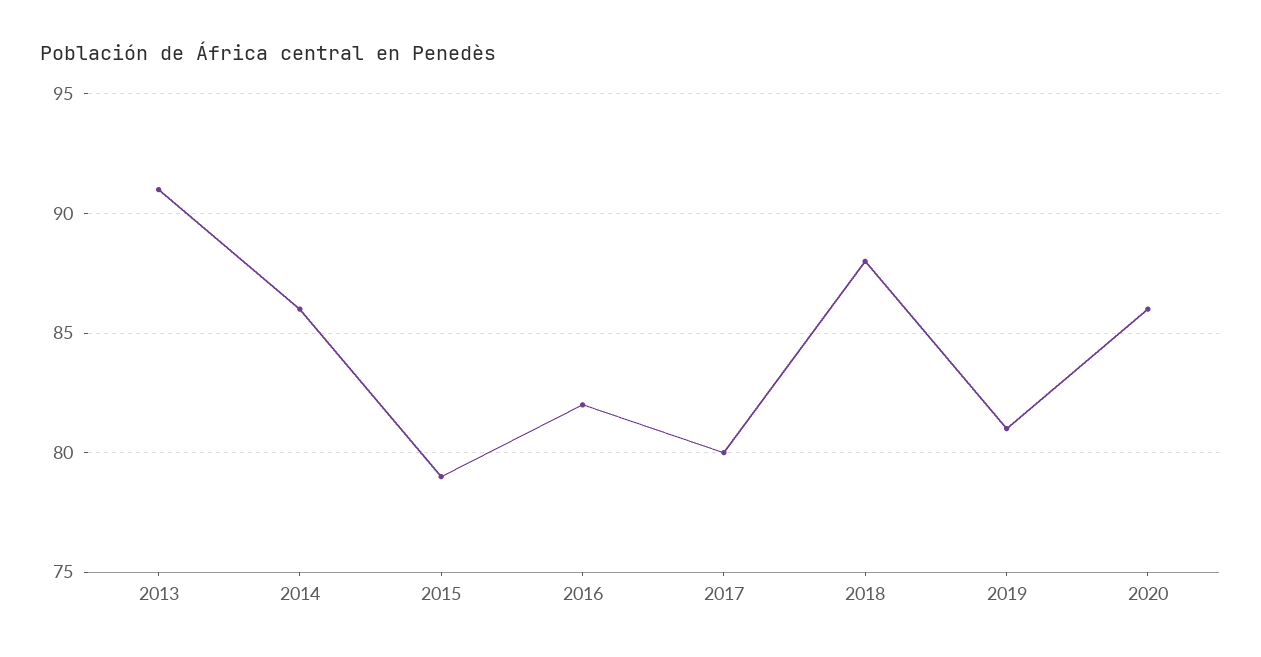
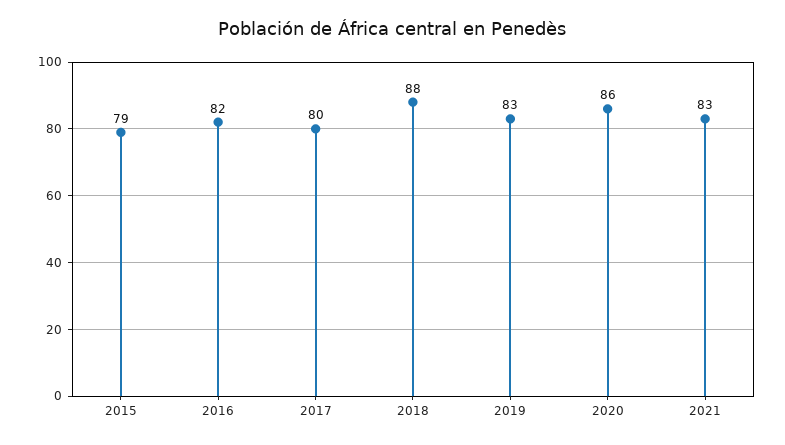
2013: 91 -> none
2014: 86 -> none
2019: 81 -> 83
2021: none -> 83

